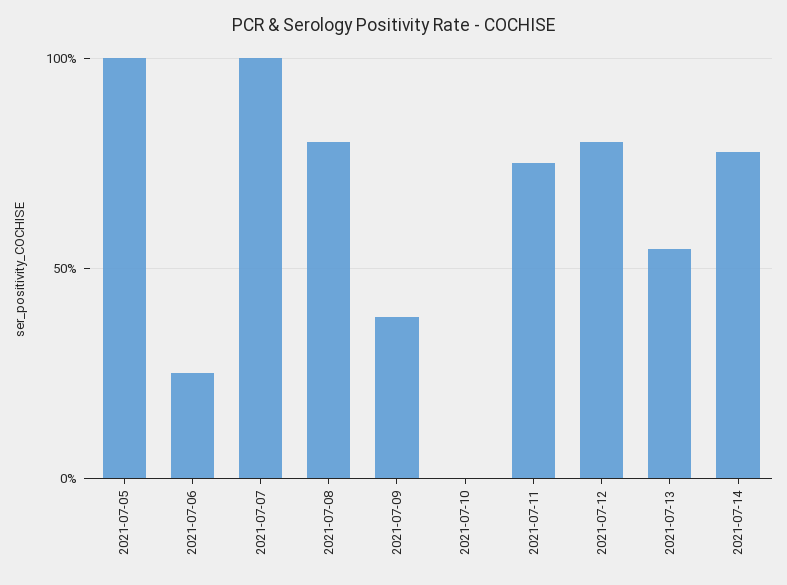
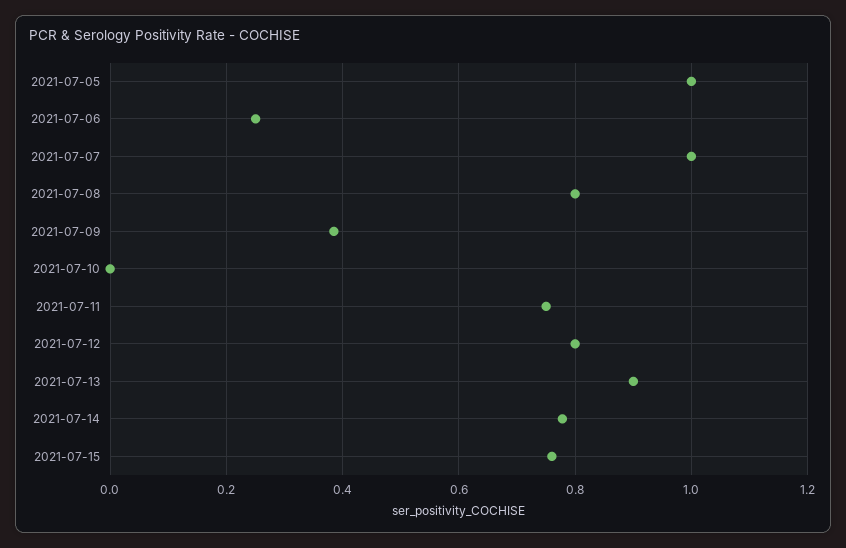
2021-07-13: 0.55 -> 0.9
2021-07-15: none -> 0.76

